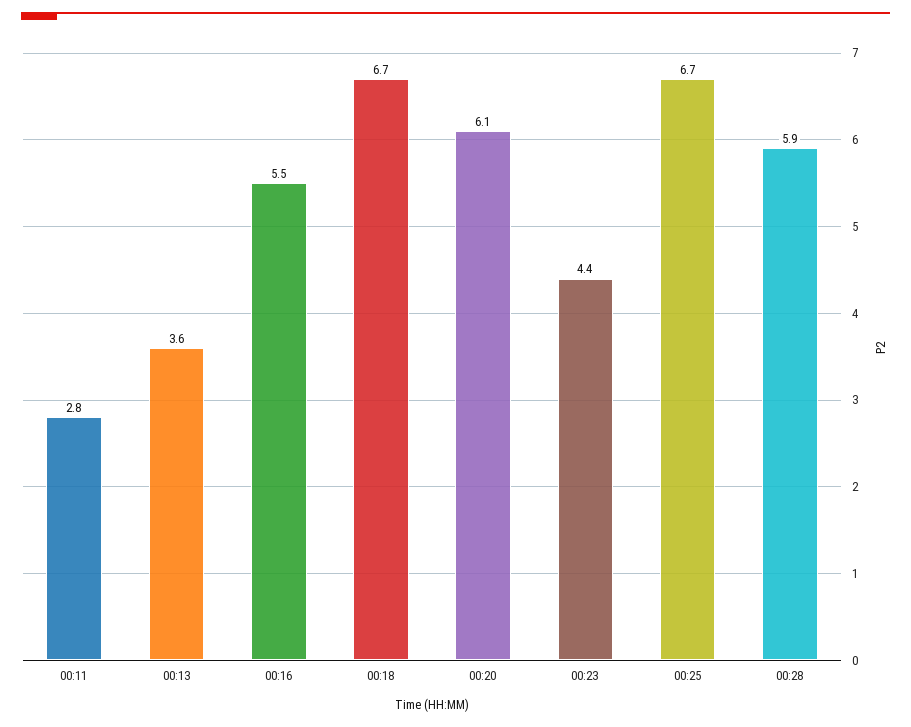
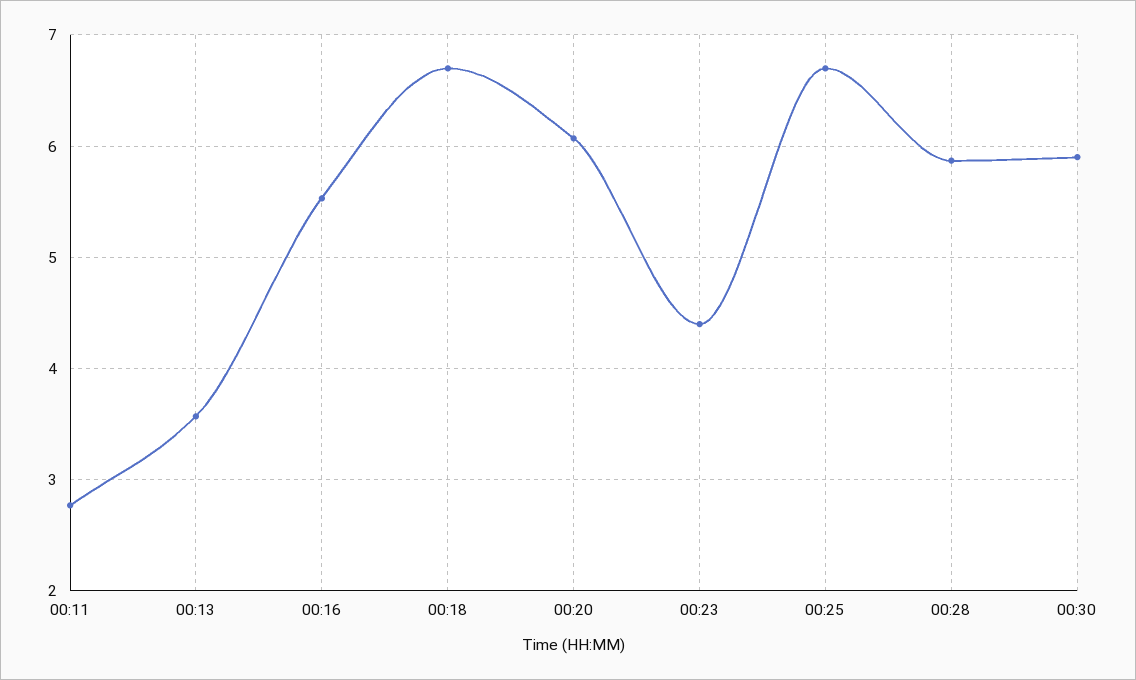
00:30: none -> 5.9

